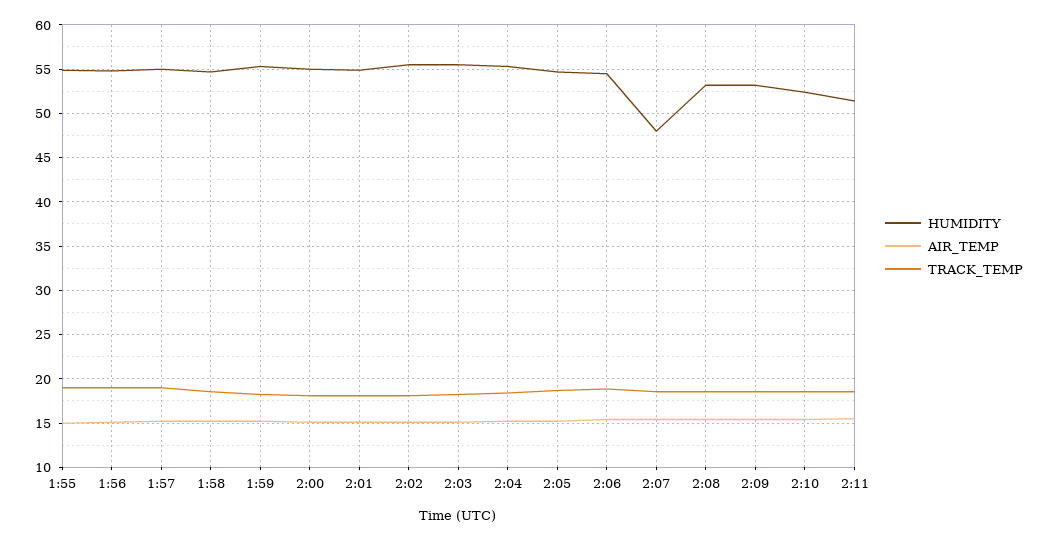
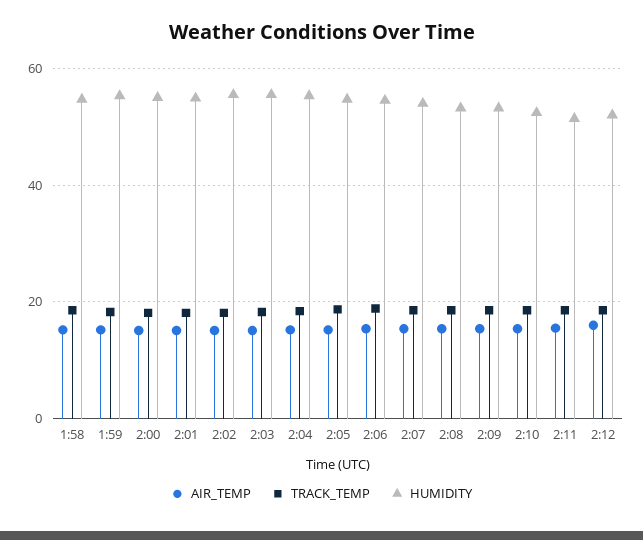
HUMIDITY, 1:55: 55 -> none
AIR_TEMP, 1:55: 15 -> none
TRACK_TEMP, 1:55: 19 -> none
HUMIDITY, 1:56: 55 -> none
AIR_TEMP, 1:56: 15 -> none
TRACK_TEMP, 1:56: 19 -> none
HUMIDITY, 1:57: 55 -> none
AIR_TEMP, 1:57: 15 -> none
TRACK_TEMP, 1:57: 19 -> none
HUMIDITY, 2:07: 48 -> 54
AIR_TEMP, 2:12: none -> 16
TRACK_TEMP, 2:12: none -> 18
HUMIDITY, 2:12: none -> 52

